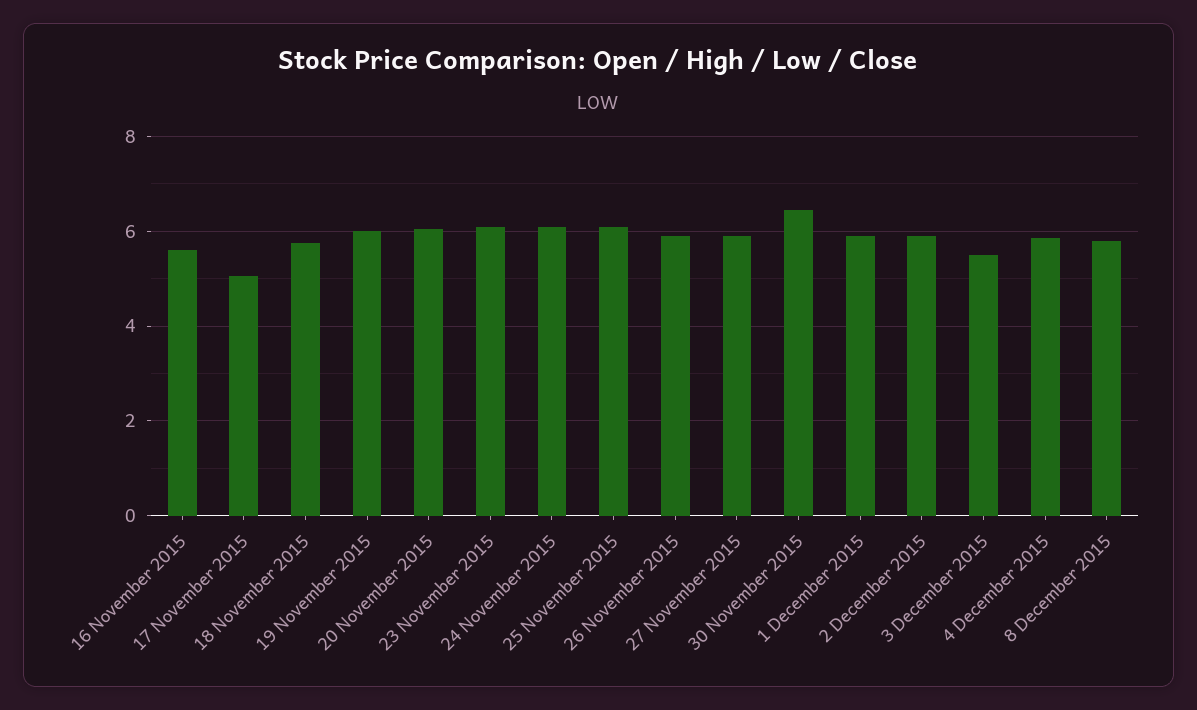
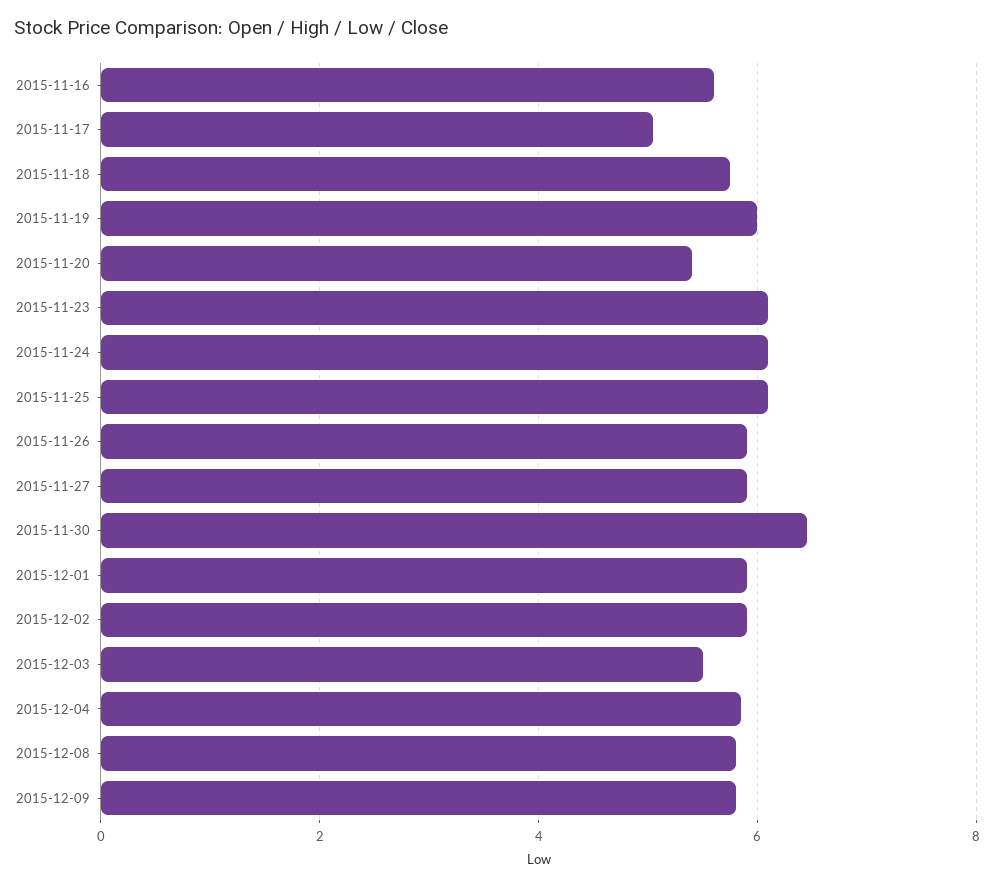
20 November 2015: 6 -> 5.4
2015-12-09: none -> 5.8

